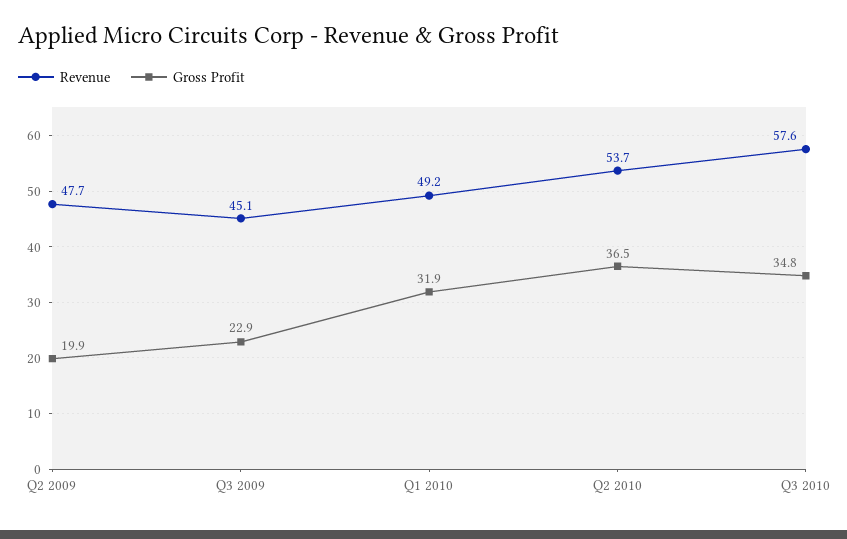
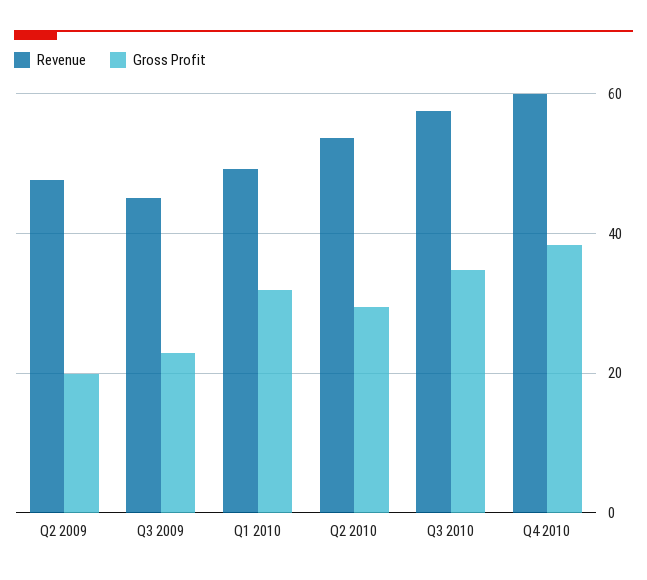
Gross Profit, Q2 2010: 36.5 -> 30
Revenue, Q4 2010: none -> 60
Gross Profit, Q4 2010: none -> 38

